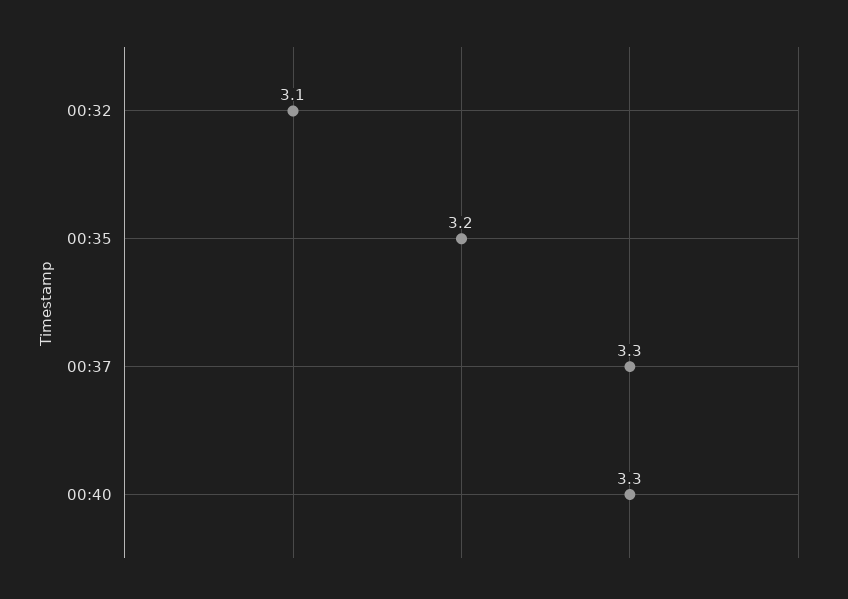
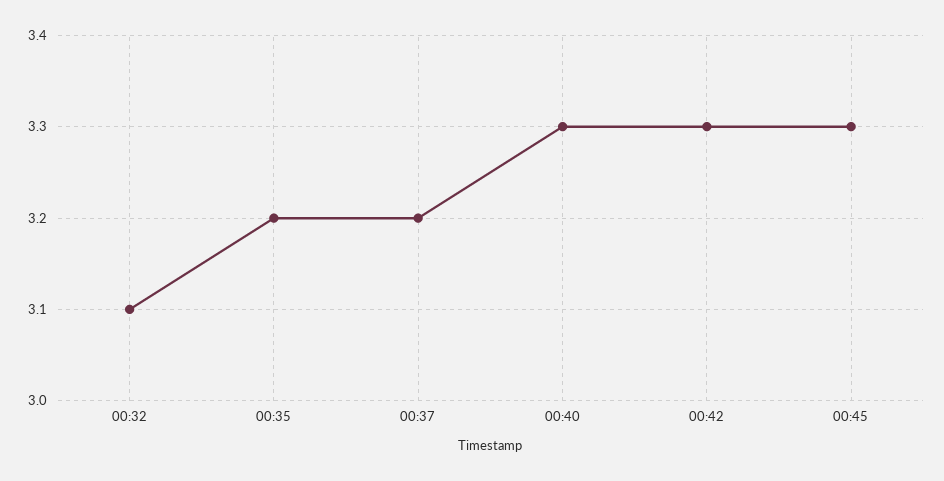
00:37: 3.3 -> 3.2
00:42: none -> 3.3
00:45: none -> 3.3

